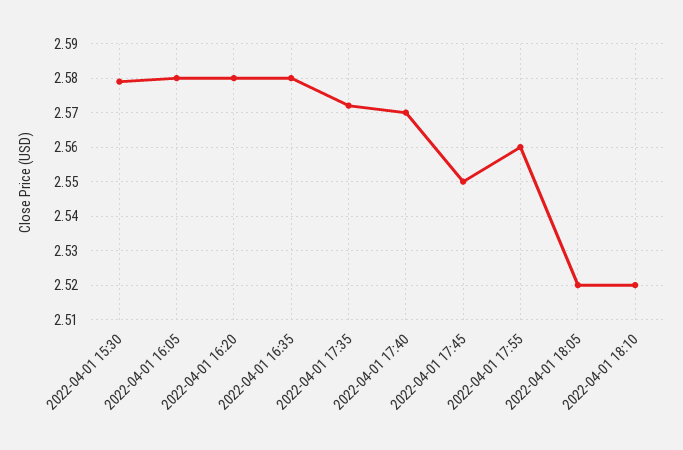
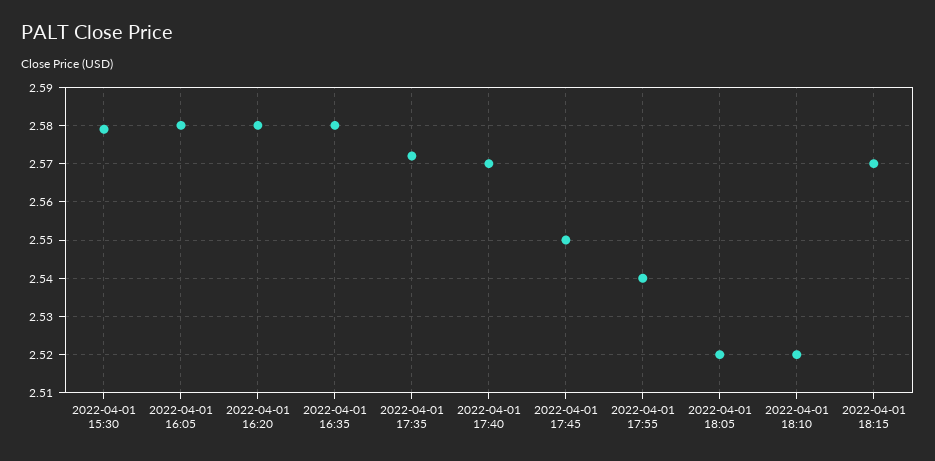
2022-04-01 17:55: 2.56 -> 2.54
2022-04-01 18:15: none -> 2.57

